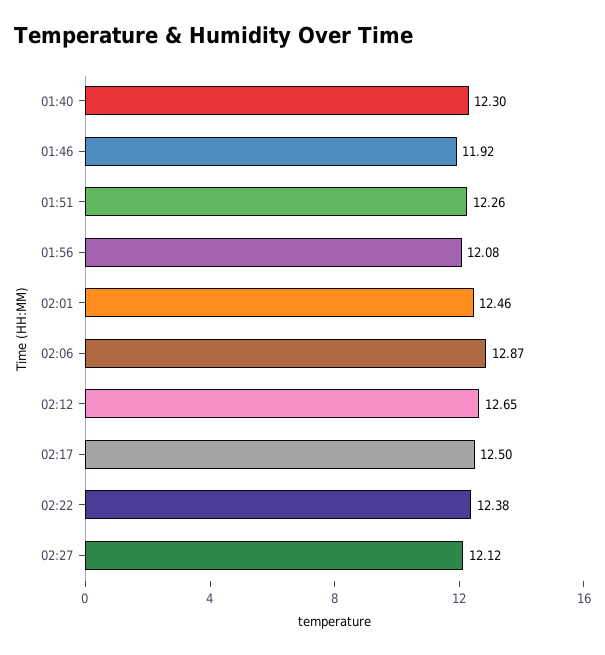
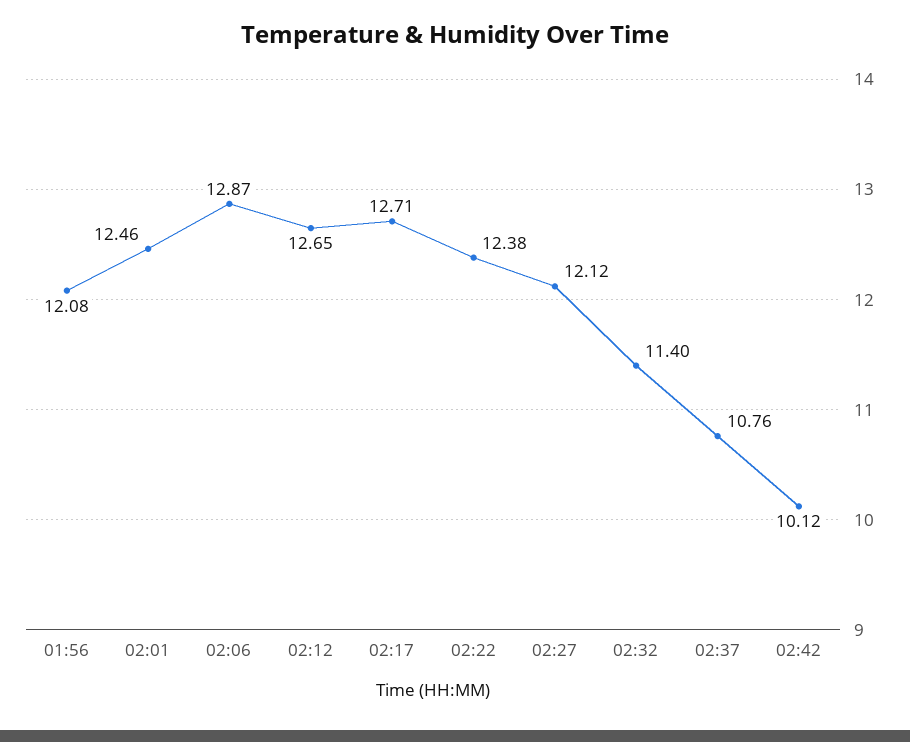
01:40: 12.3 -> none
01:46: 11.92 -> none
01:51: 12.26 -> none
02:17: 12.5 -> 12.71
02:32: none -> 11.4
02:37: none -> 10.76
02:42: none -> 10.12

